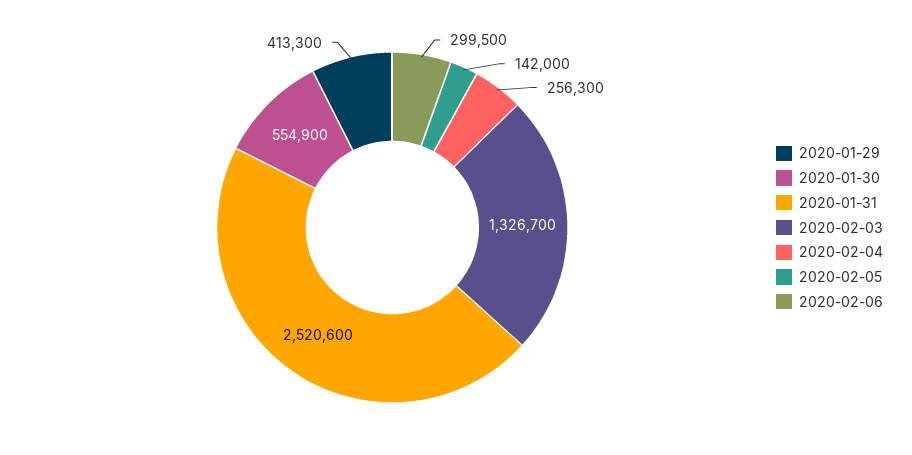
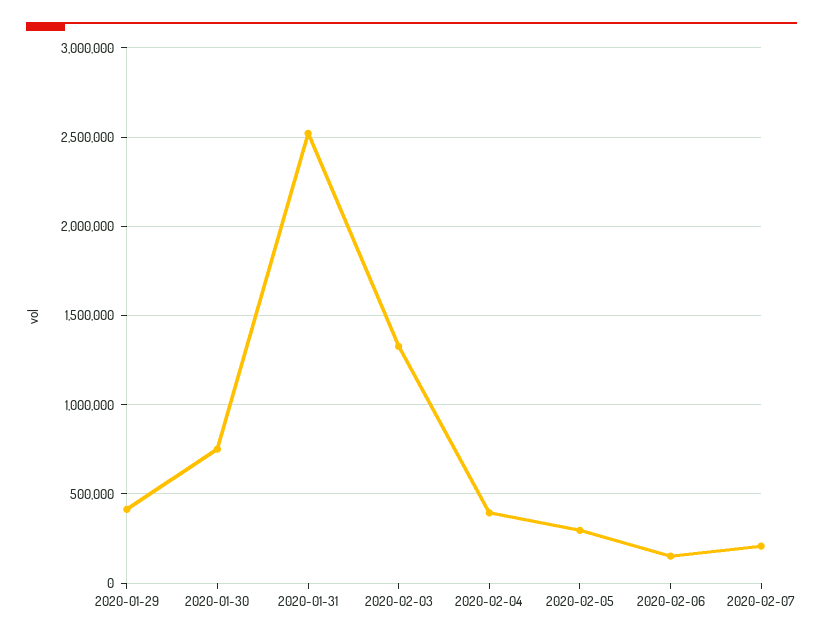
2020-01-30: 554900 -> 750000
2020-02-04: 256300 -> 400000
2020-02-05: 142000 -> 300000
2020-02-06: 299500 -> 150000
2020-02-07: none -> 200000

